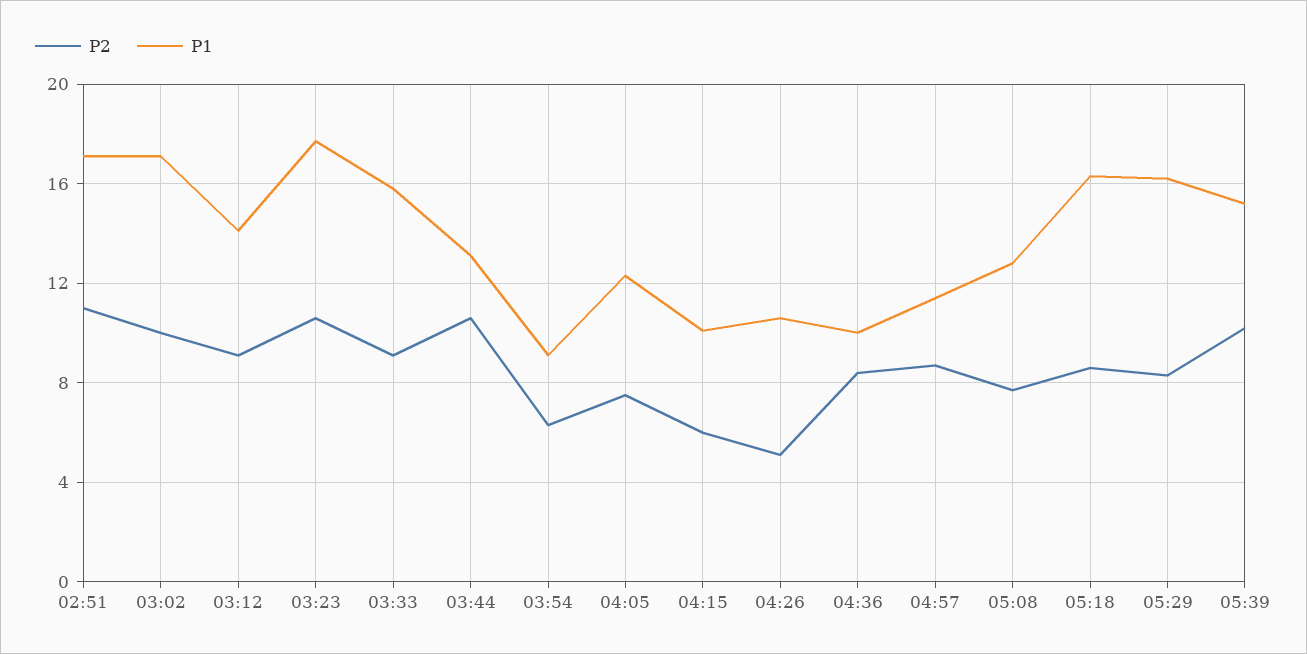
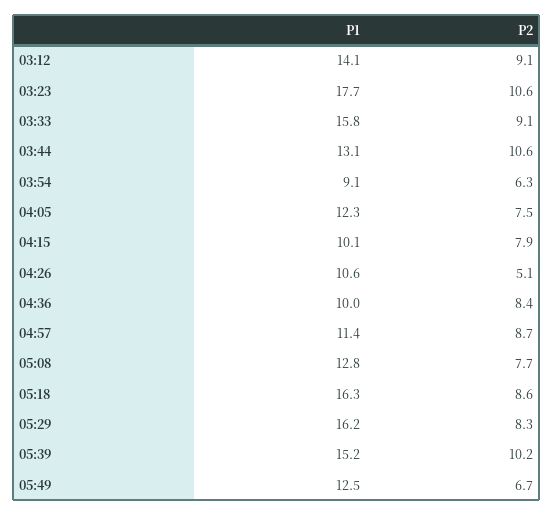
P2, 02:51: 11 -> none
P1, 02:51: 17 -> none
P2, 03:02: 10 -> none
P1, 03:02: 17 -> none
P2, 04:15: 6 -> 7.9
P1, 05:49: none -> 12.5
P2, 05:49: none -> 6.7

